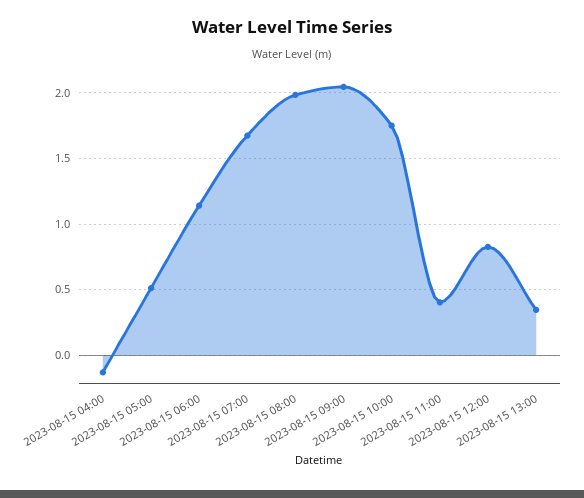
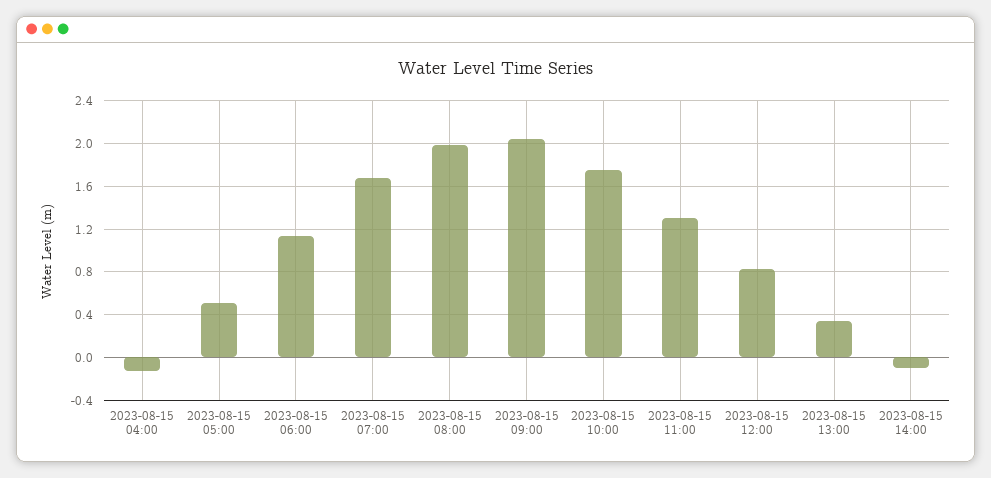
2023-08-15 11:00: 0.4 -> 1.3
2023-08-15 14:00: none -> -0.1

